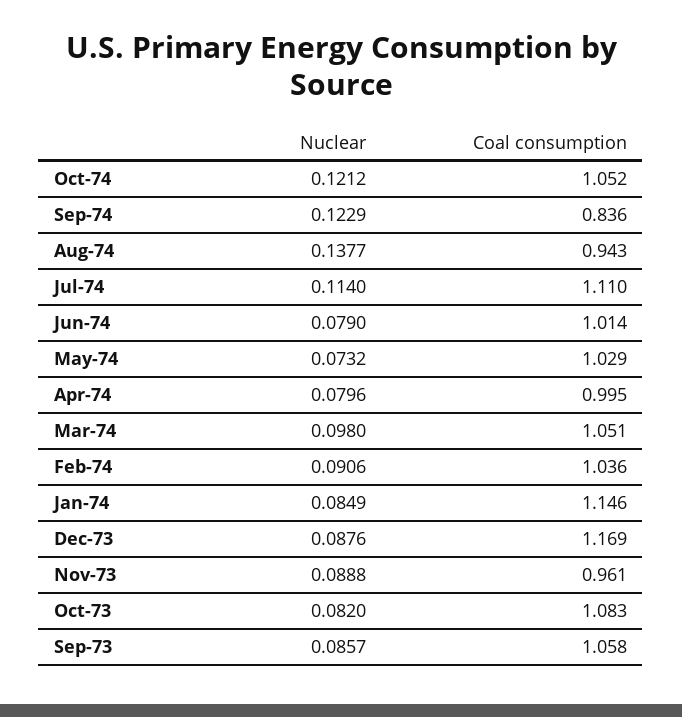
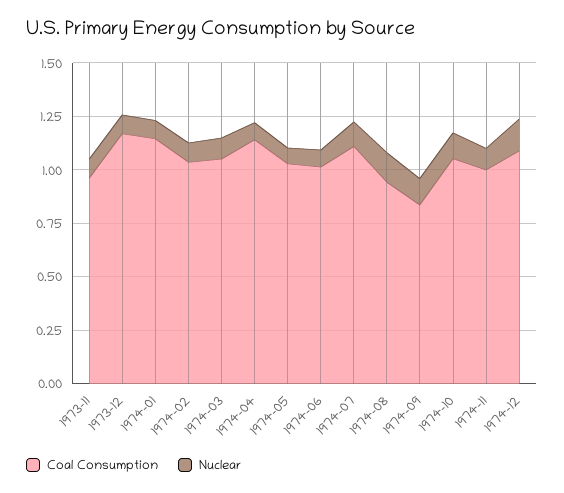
Coal consumption, Apr-74: 0.995 -> 1.15
Nuclear, Oct-73: 0.082 -> none
Coal consumption, Oct-73: 1.083 -> none
Nuclear, Sep-73: 0.0857 -> none
Coal consumption, Sep-73: 1.058 -> none
Coal consumption, 1974-11: none -> 1
Nuclear, 1974-11: none -> 0.1
Coal consumption, 1974-12: none -> 1.1
Nuclear, 1974-12: none -> 0.15

